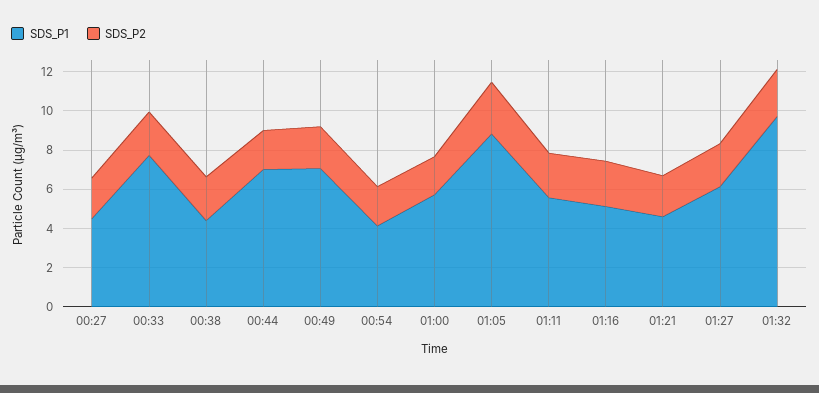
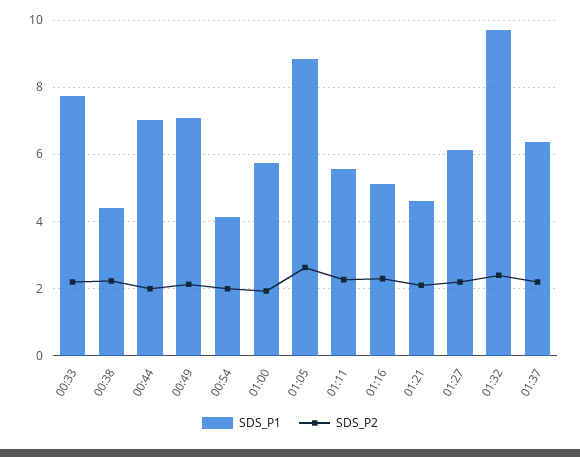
SDS_P1, 00:27: 4.5 -> none
SDS_P2, 00:27: 2 -> none
SDS_P1, 01:37: none -> 6.4
SDS_P2, 01:37: none -> 2.2

